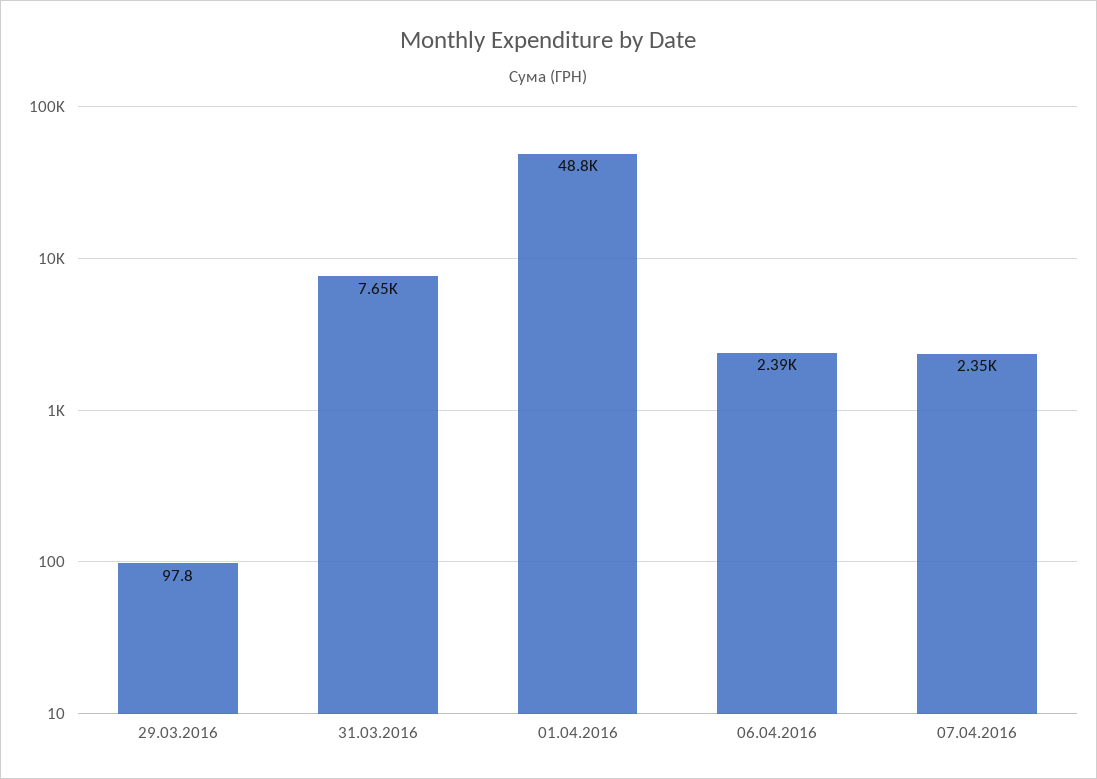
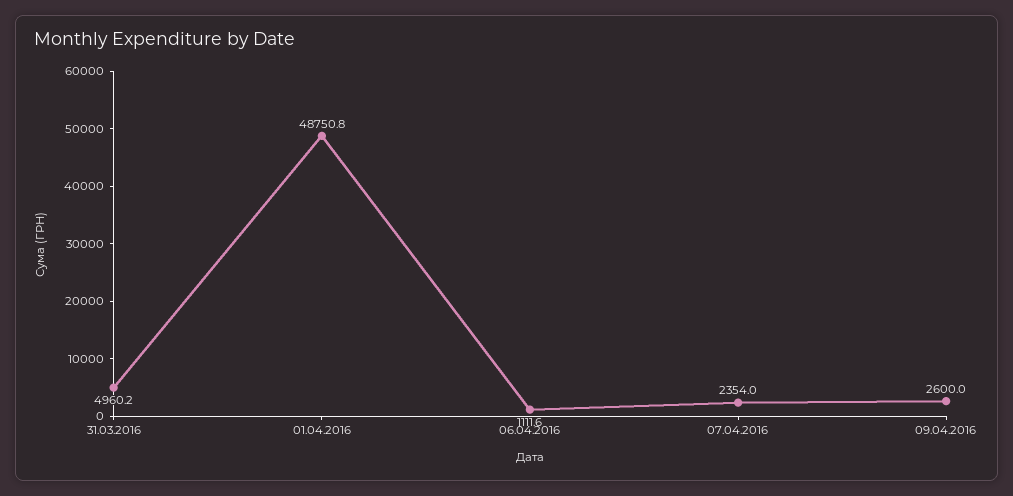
29.03.2016: 97.8 -> none
31.03.2016: 7650 -> 4960.2
06.04.2016: 2390 -> 1111.6
09.04.2016: none -> 2600

